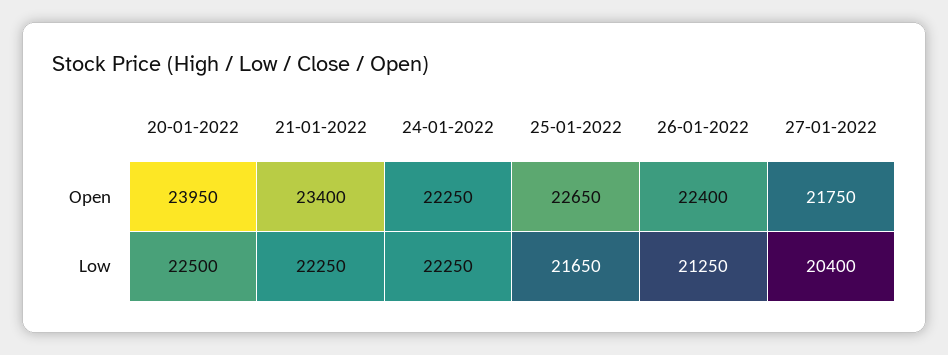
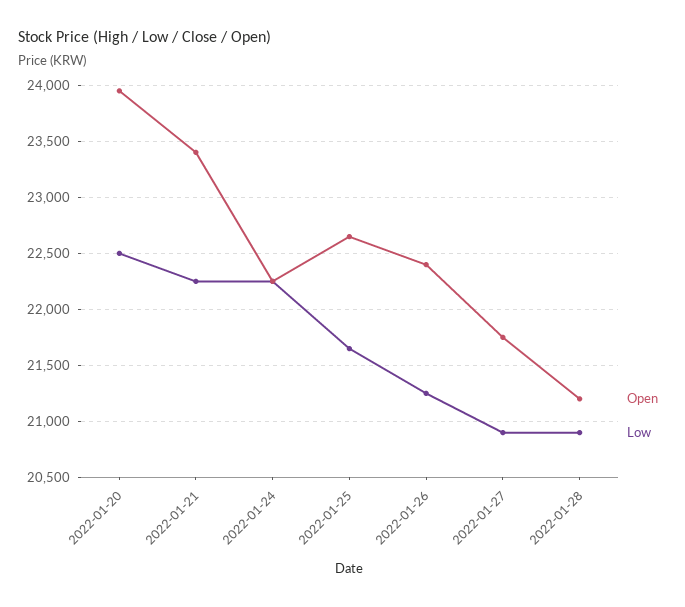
Low, 27-01-2022: 20400 -> 20900
Open, 2022-01-28: none -> 21200
Low, 2022-01-28: none -> 20900

